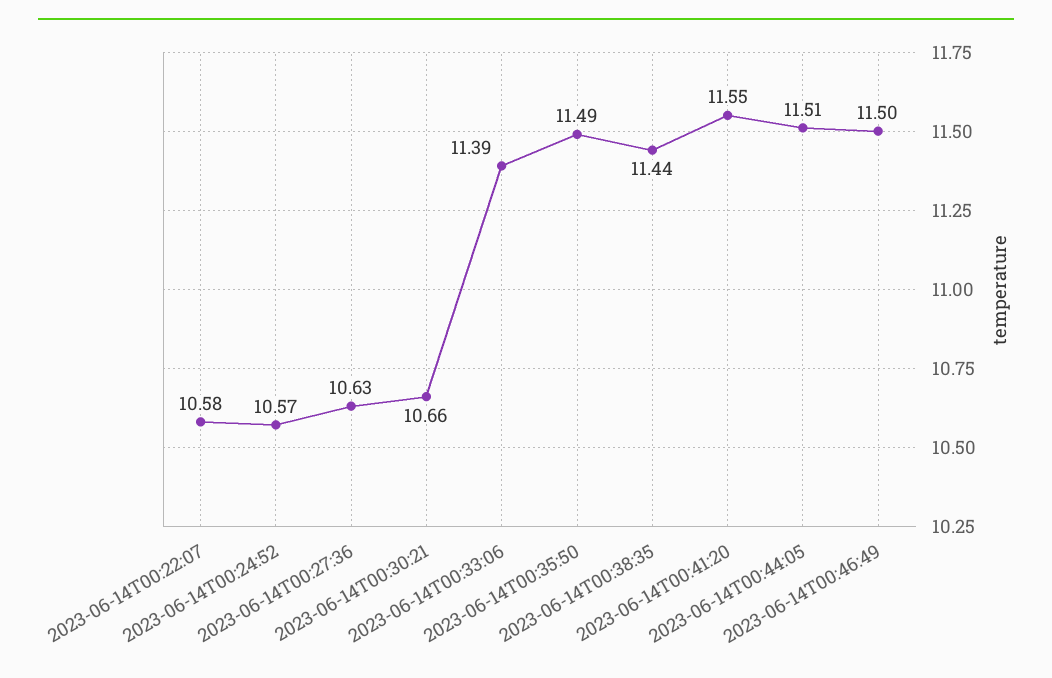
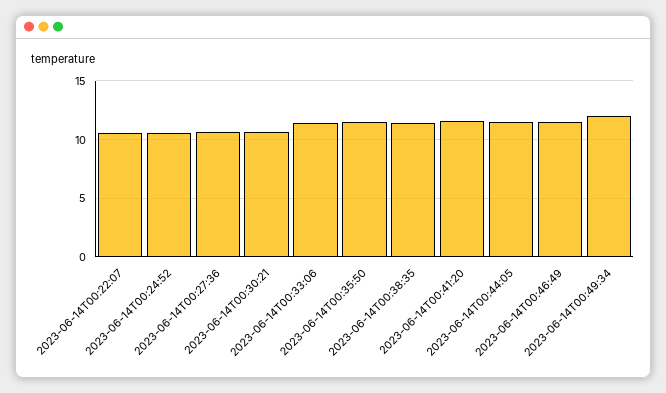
2023-06-14T00:49:34: none -> 12

